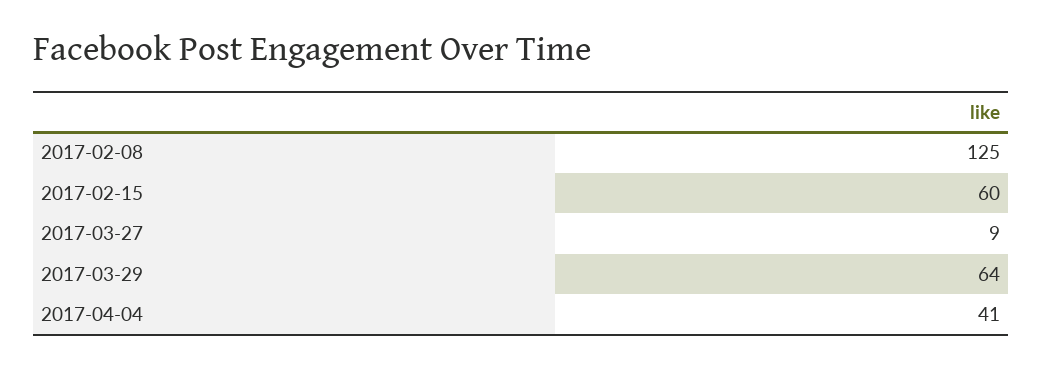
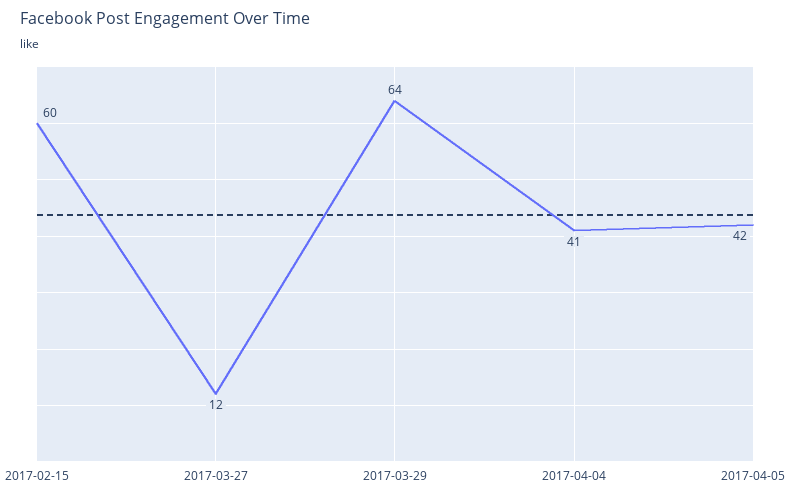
2017-02-08: 125 -> none
2017-03-27: 9 -> 12
2017-04-05: none -> 42

